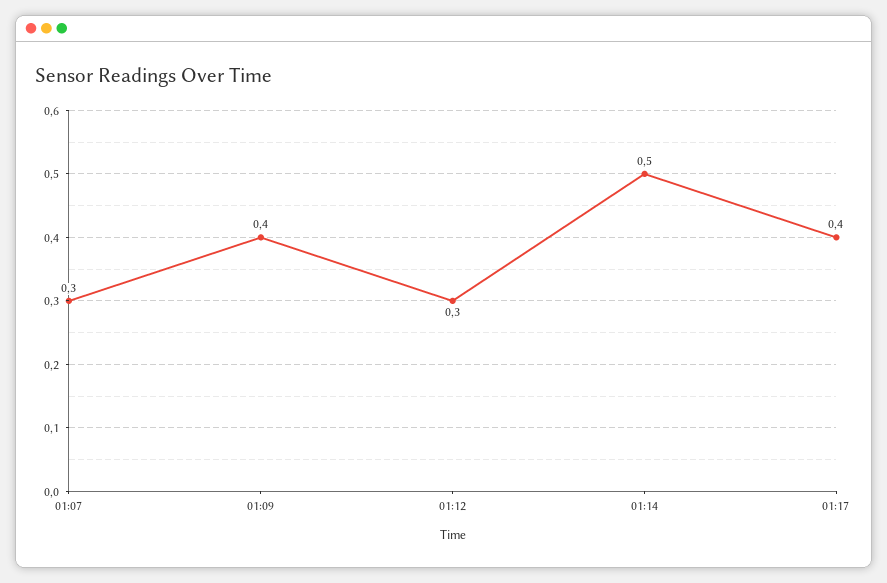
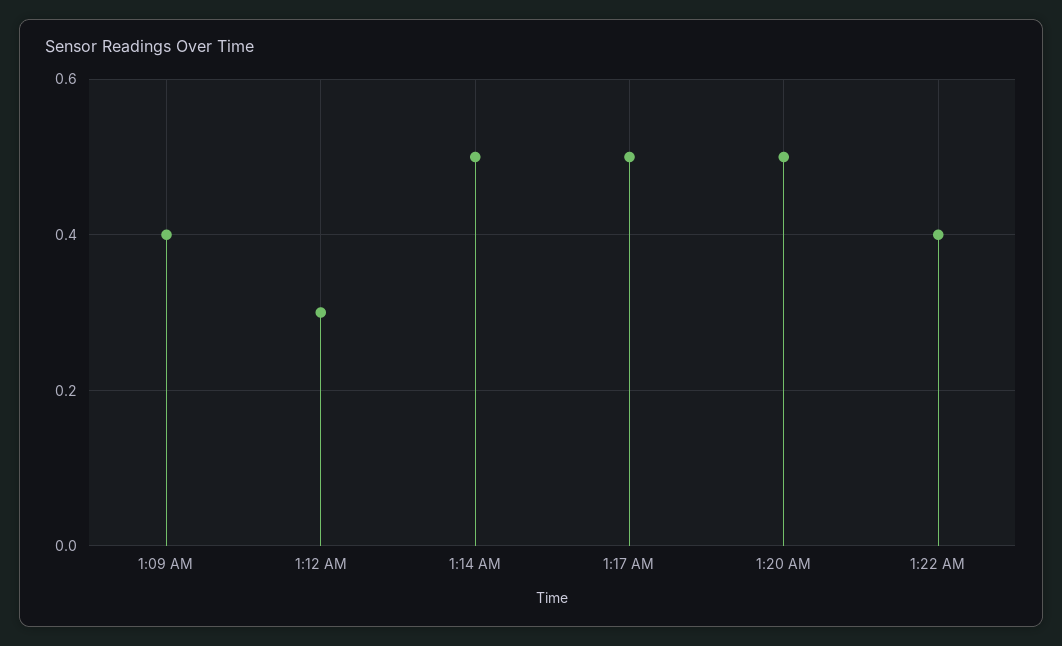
01:07: 0.3 -> none
01:17: 0.4 -> 0.5
1:20 AM: none -> 0.5
1:22 AM: none -> 0.4

